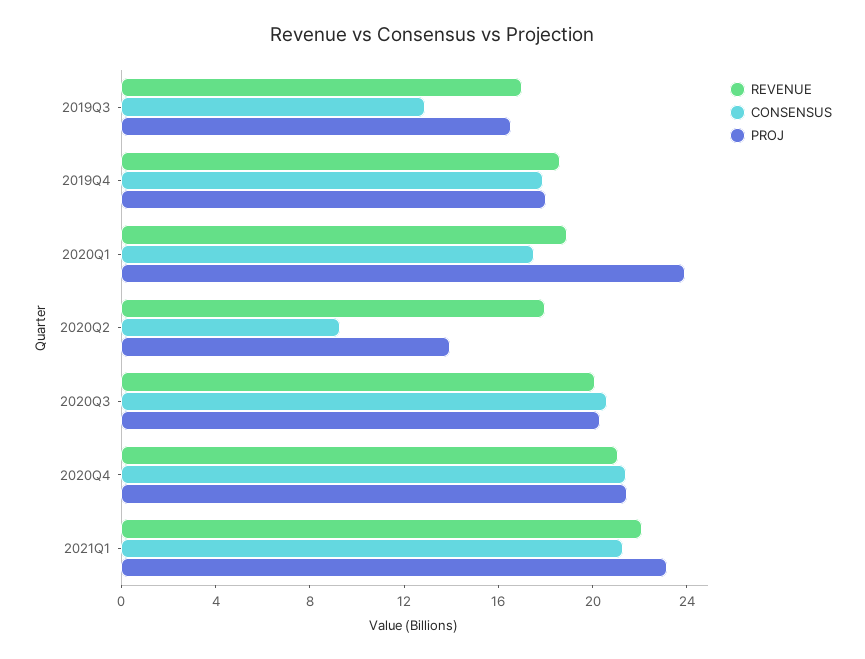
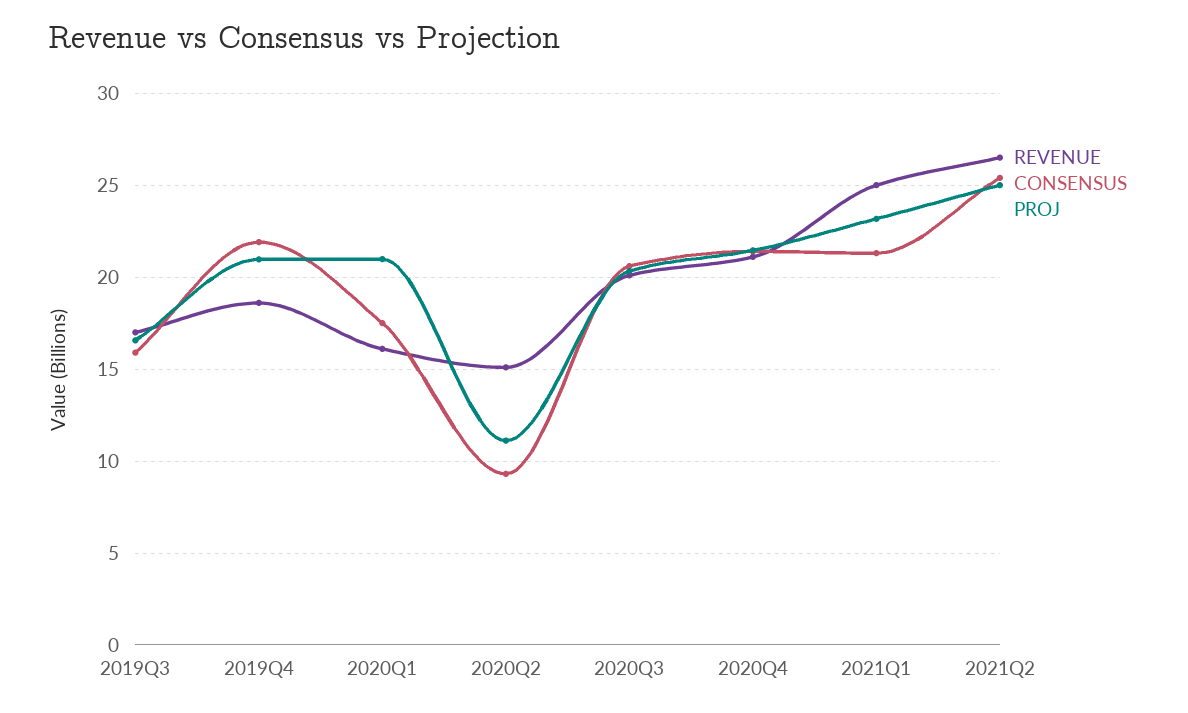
CONSENSUS, 2019Q3: 13 -> 16
CONSENSUS, 2019Q4: 18 -> 22
PROJ, 2019Q4: 18 -> 21
REVENUE, 2020Q1: 19 -> 16
PROJ, 2020Q1: 24 -> 21
REVENUE, 2020Q2: 18 -> 15
PROJ, 2020Q2: 14 -> 11
REVENUE, 2021Q1: 22 -> 25
REVENUE, 2021Q2: none -> 26.5
CONSENSUS, 2021Q2: none -> 25.5
PROJ, 2021Q2: none -> 25

